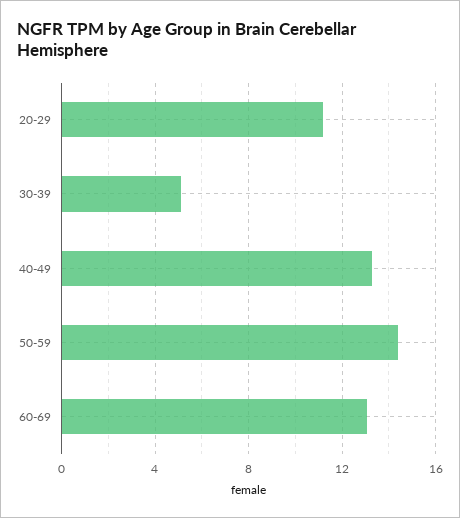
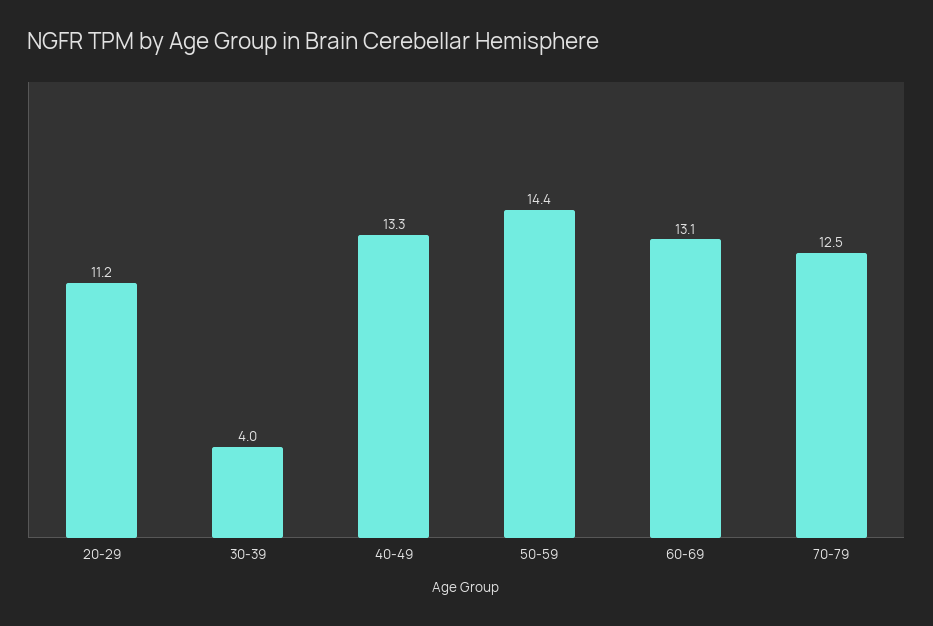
30-39: 5 -> 4
70-79: none -> 12.5

